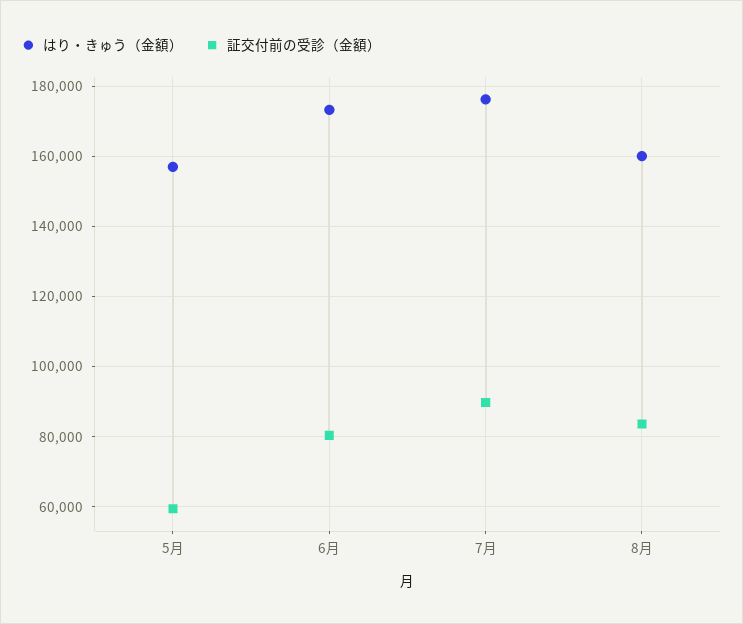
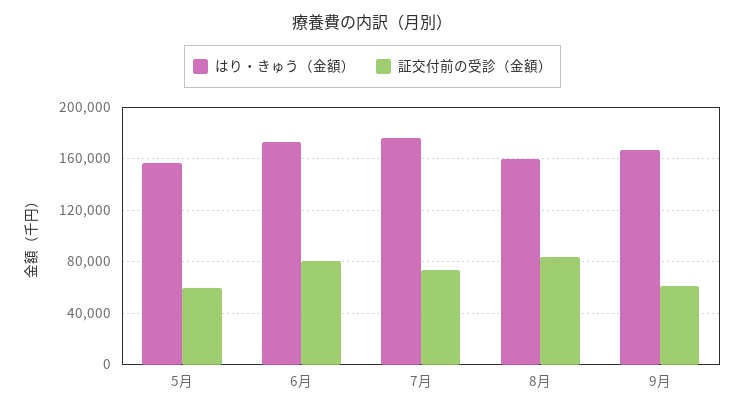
証交付前の受診（金額）, 7月: 90000 -> 75000
はり・きゅう（金額）, 9月: none -> 165000
証交付前の受診（金額）, 9月: none -> 60000

